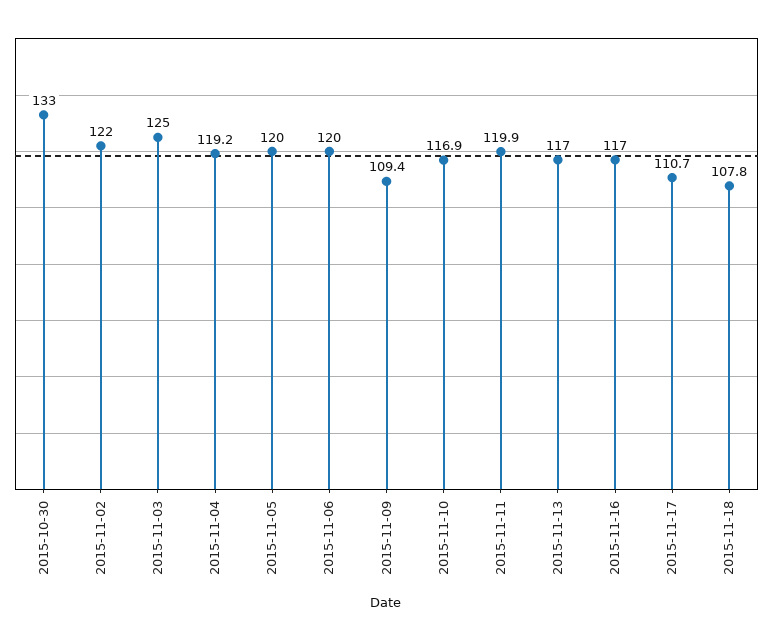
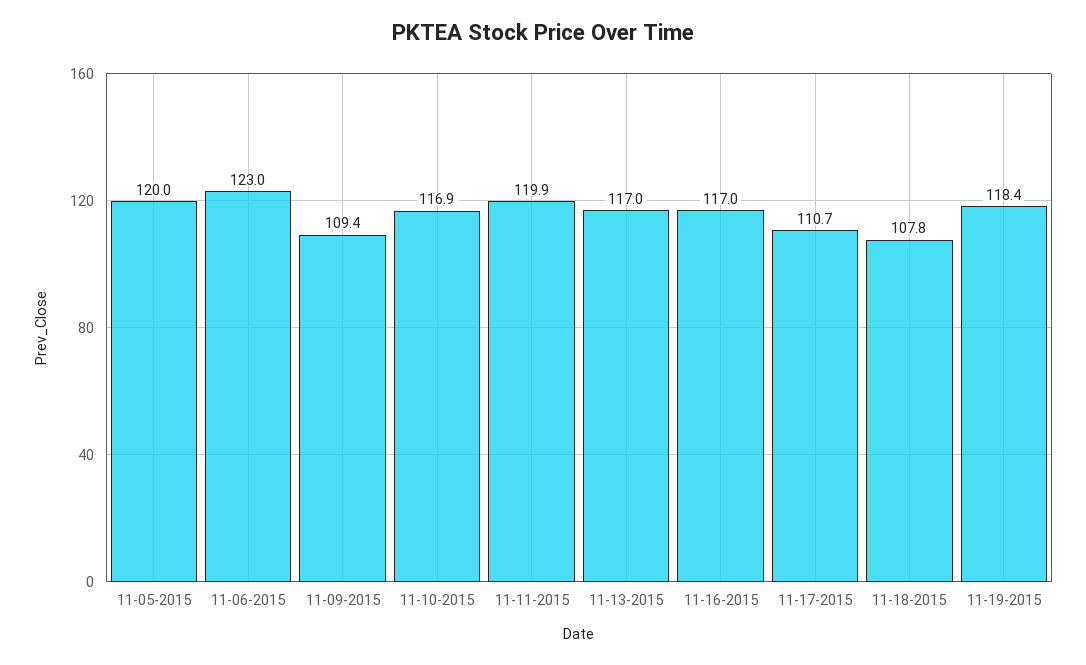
2015-10-30: 133 -> none
2015-11-02: 122 -> none
2015-11-03: 125 -> none
2015-11-04: 119.2 -> none
2015-11-06: 120 -> 123
11-19-2015: none -> 118.4

